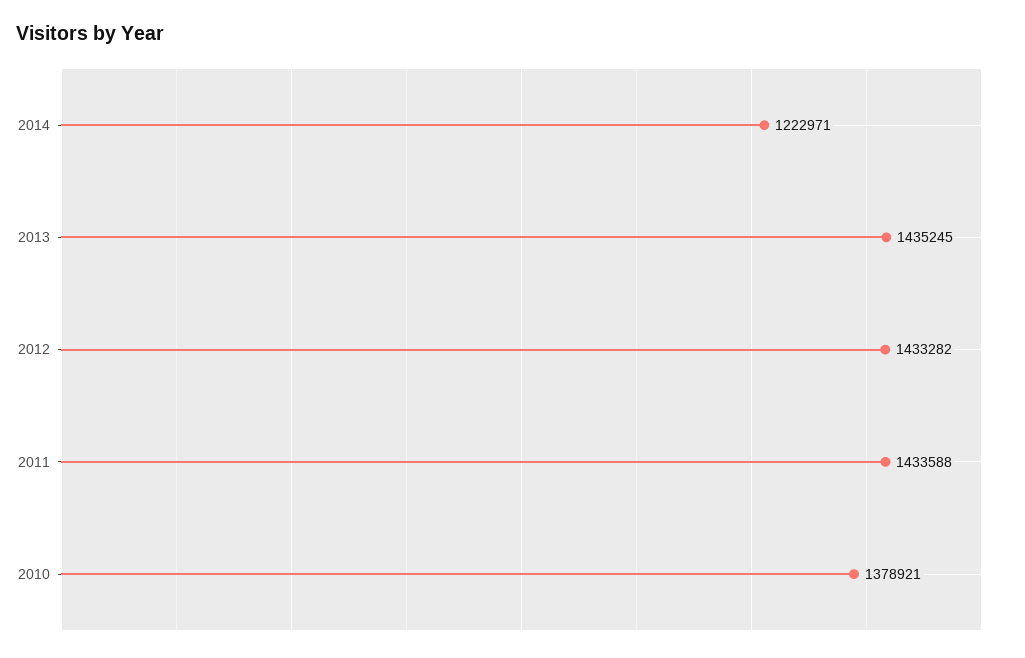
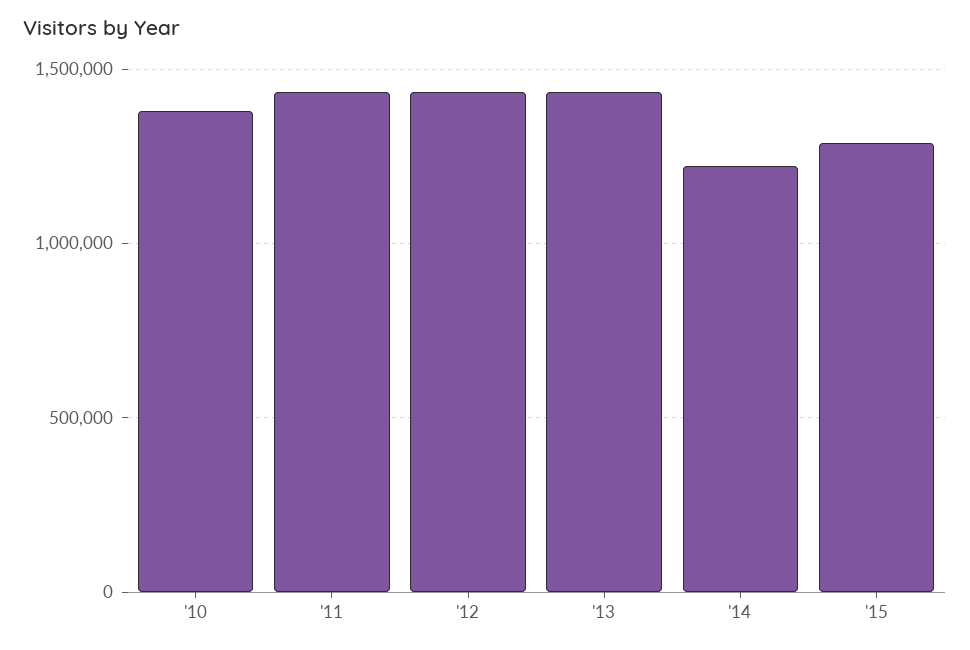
'15: none -> 1300000

